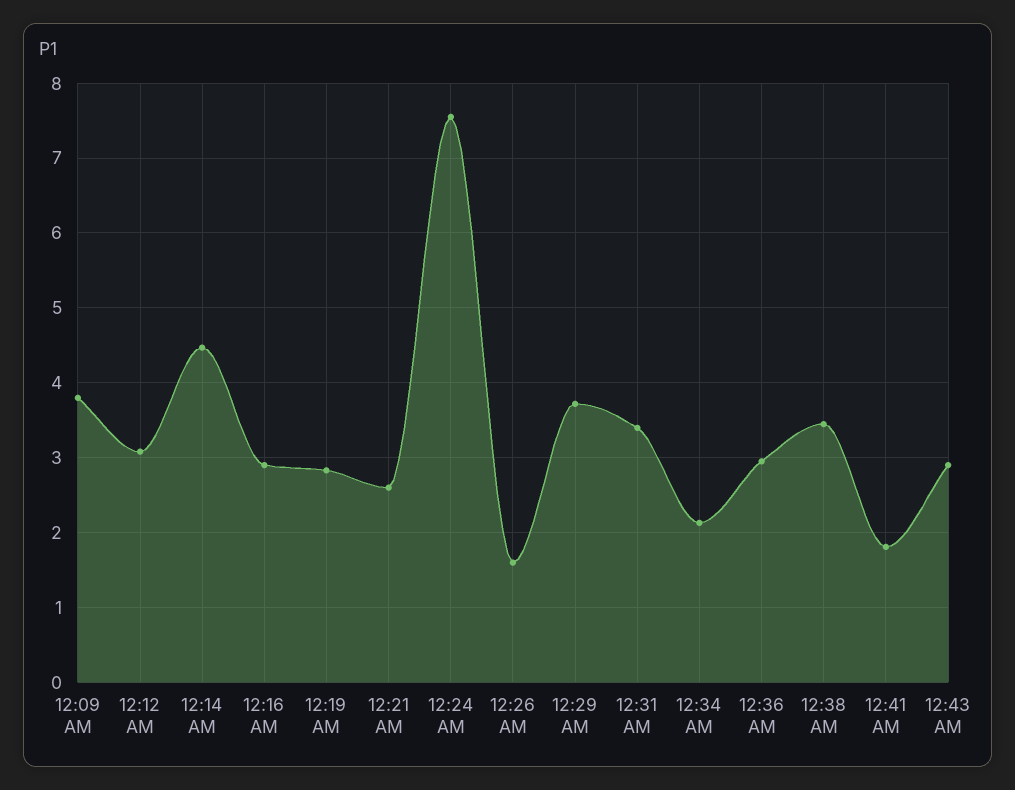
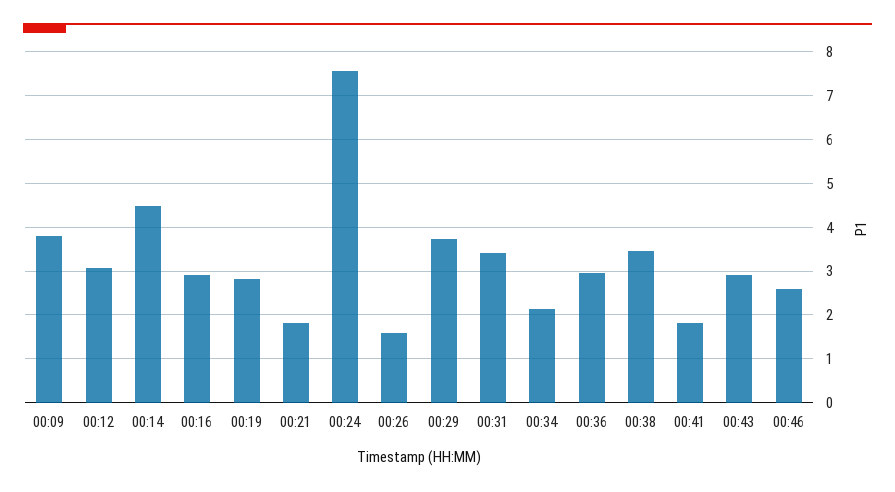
12:21 AM: 2.6 -> 1.8
00:46: none -> 2.6

